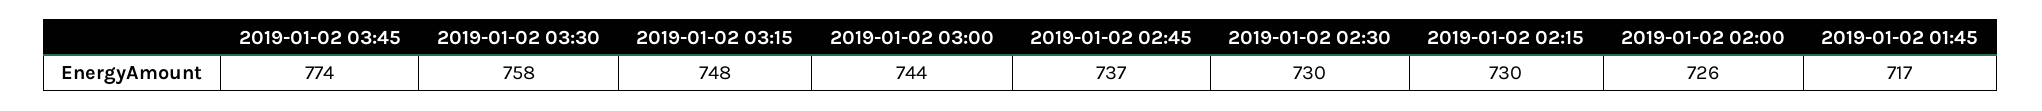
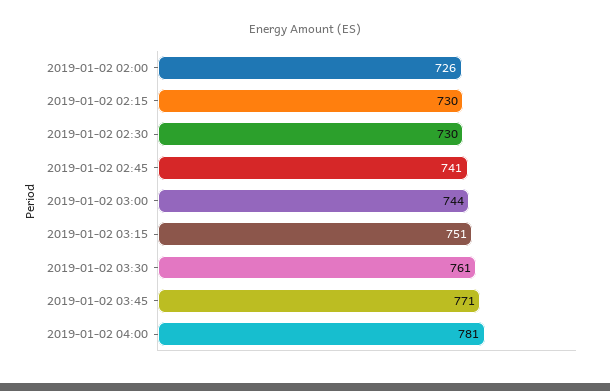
2019-01-02 03:45: 774 -> 771
2019-01-02 03:30: 758 -> 761
2019-01-02 03:15: 748 -> 751
2019-01-02 02:45: 737 -> 741
2019-01-02 01:45: 717 -> none
2019-01-02 04:00: none -> 781

